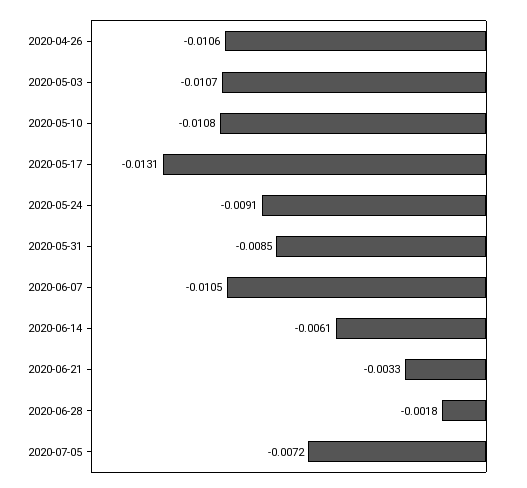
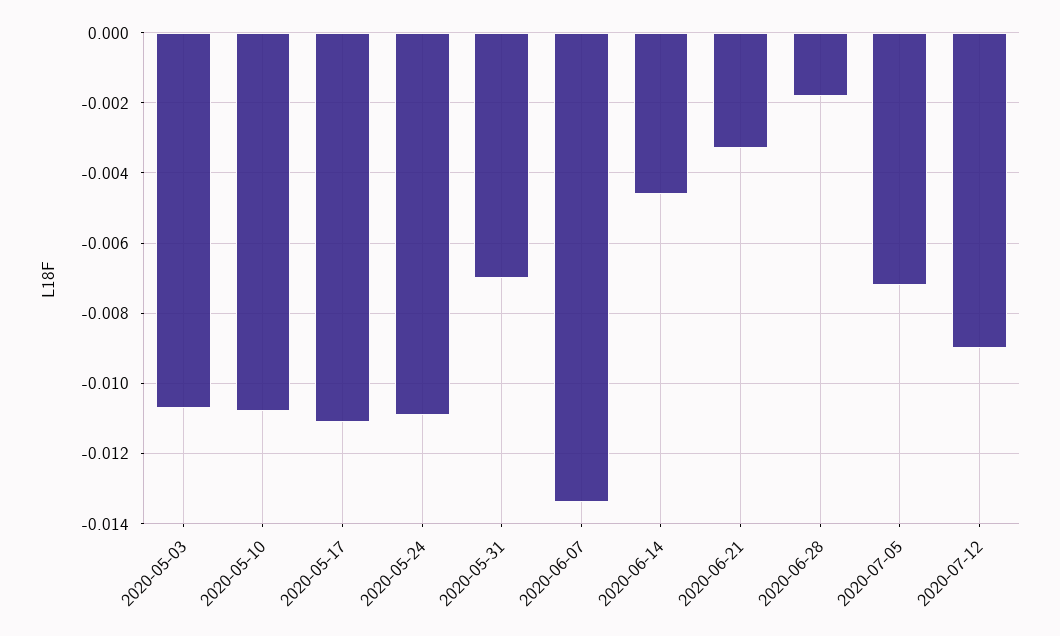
2020-04-26: -0.0106 -> none
2020-05-17: -0.0131 -> -0.011
2020-05-24: -0.0091 -> -0.011
2020-05-31: -0.0085 -> -0.007
2020-06-07: -0.0105 -> -0.0135
2020-06-14: -0.0061 -> -0.0045
2020-07-12: none -> -0.009

